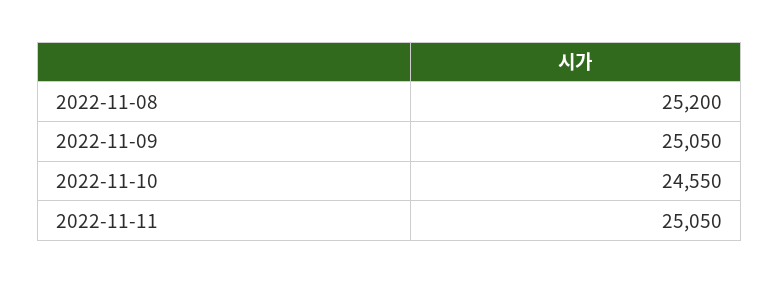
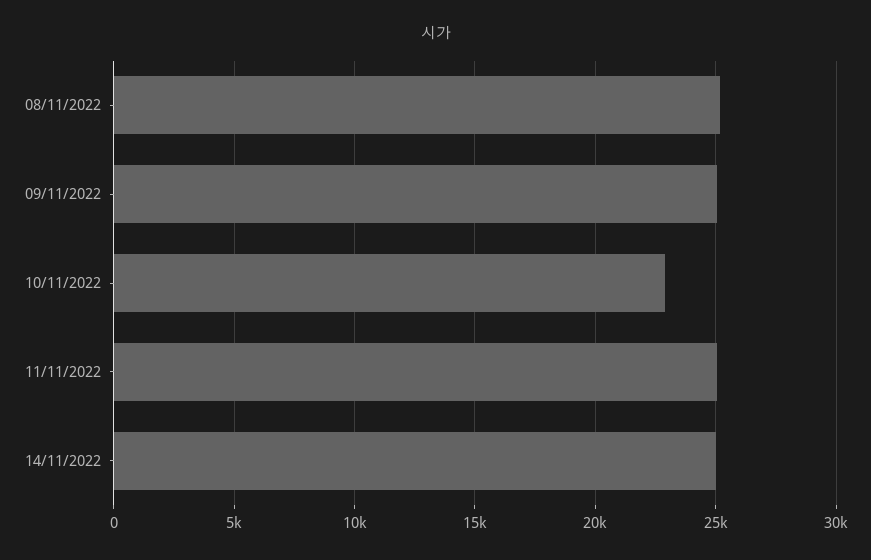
2022-11-10: 24550 -> 23000
14/11/2022: none -> 25000

